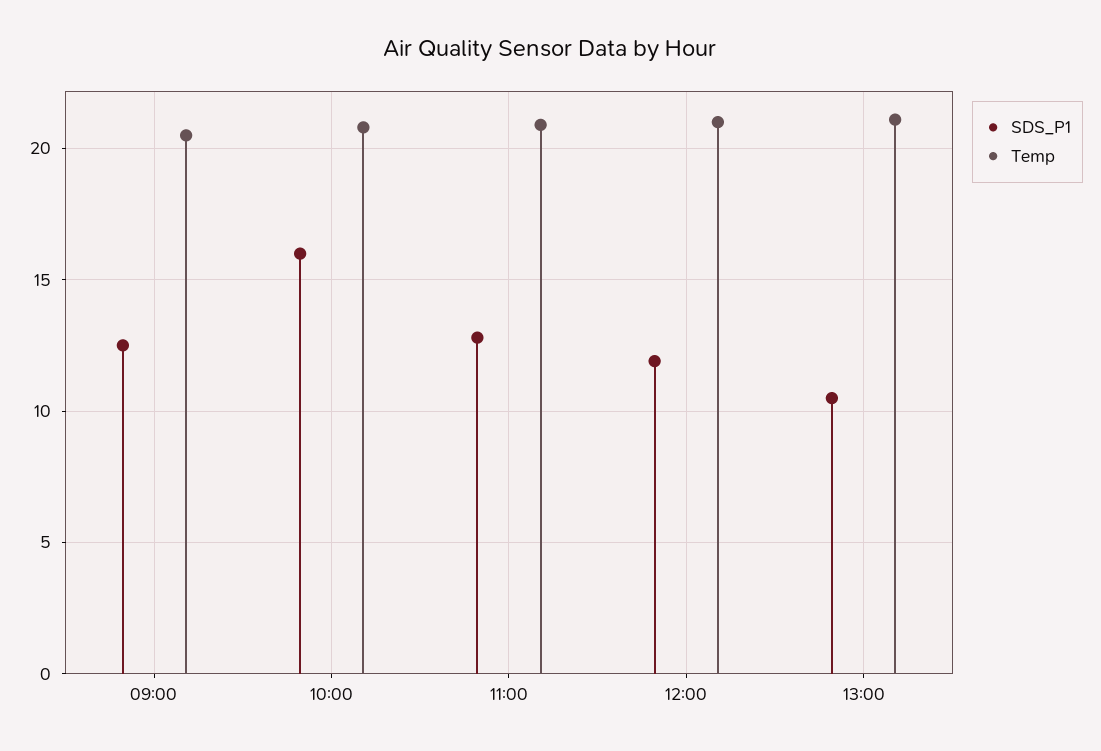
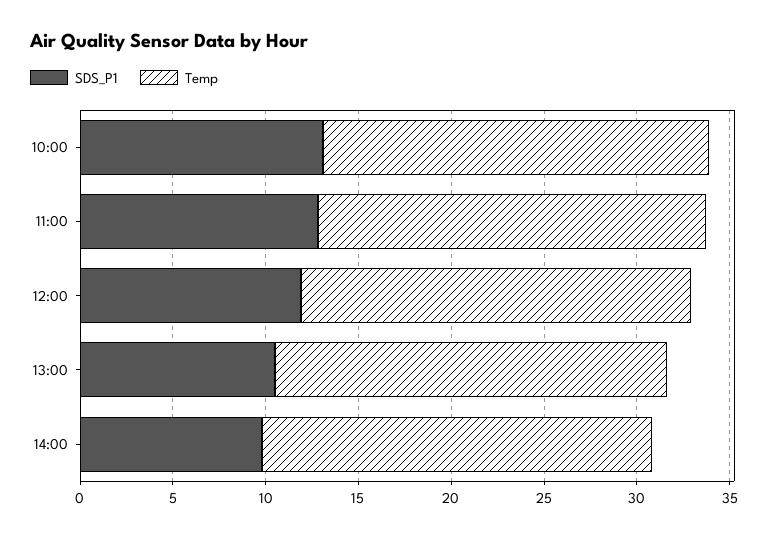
SDS_P1, 09:00: 12.5 -> none
Temp, 09:00: 20.5 -> none
SDS_P1, 10:00: 16 -> 13
SDS_P1, 14:00: none -> 10
Temp, 14:00: none -> 21

